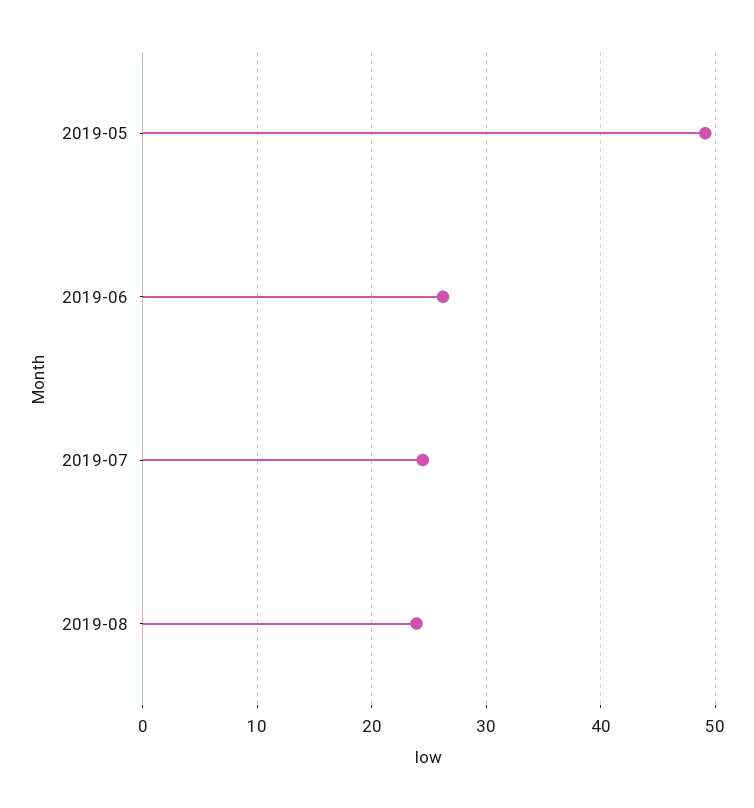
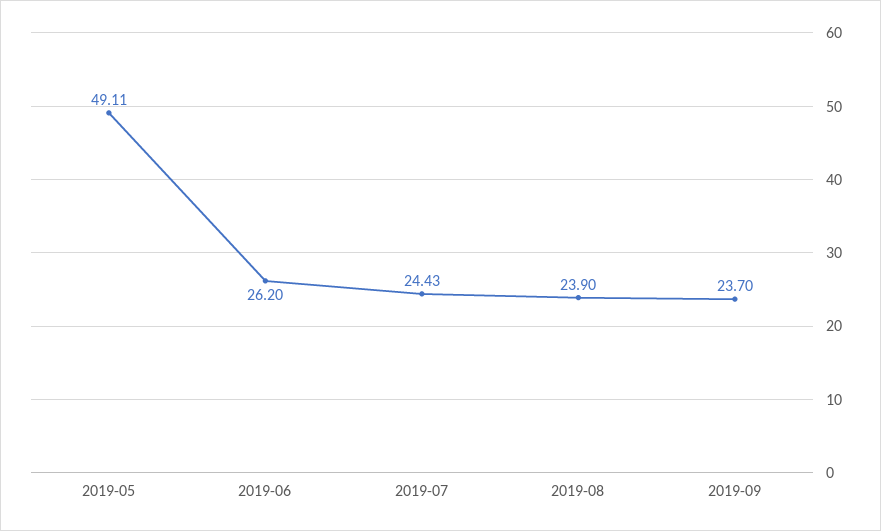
2019-09: none -> 23.7

